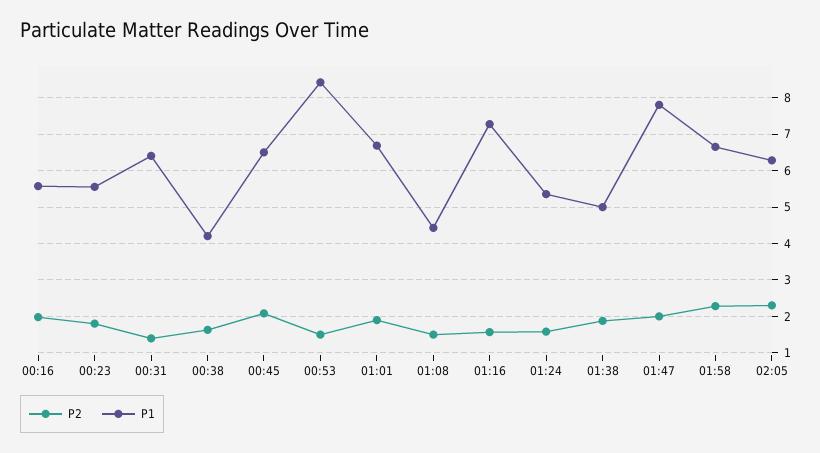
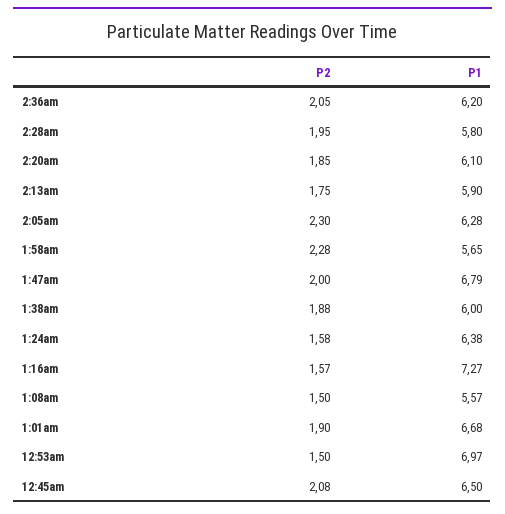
P2, 00:16: 2 -> none
P1, 00:16: 5.6 -> none
P2, 00:23: 1.8 -> none
P1, 00:23: 5.6 -> none
P2, 00:31: 1.4 -> none
P1, 00:31: 6.4 -> none
P2, 00:38: 1.6 -> none
P1, 00:38: 4.2 -> none
P1, 00:53: 8.4 -> 6.97
P1, 01:08: 4.4 -> 5.57
P1, 01:24: 5.4 -> 6.38
P1, 01:38: 5 -> 6
P1, 01:47: 7.8 -> 6.79
P1, 01:58: 6.6 -> 5.65
P2, 2:36am: none -> 2.05
P1, 2:36am: none -> 6.2
P2, 2:28am: none -> 1.95
P1, 2:28am: none -> 5.8
P2, 2:20am: none -> 1.85
P1, 2:20am: none -> 6.1
P2, 2:13am: none -> 1.75
P1, 2:13am: none -> 5.9

